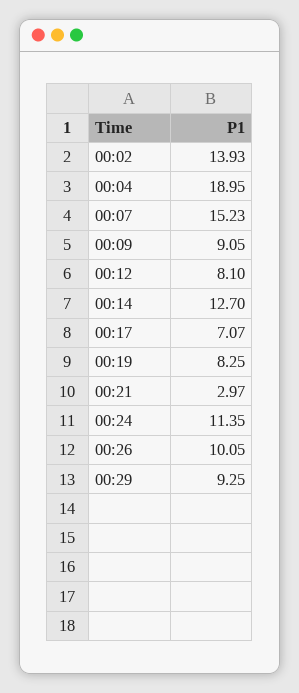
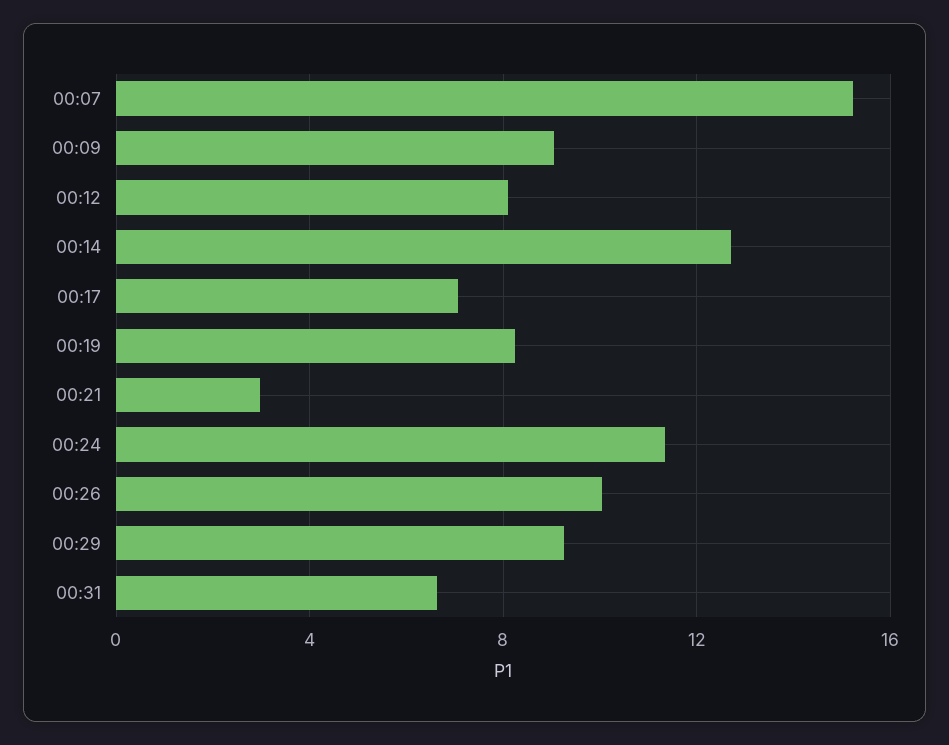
00:02: 13.93 -> none
00:04: 18.95 -> none
00:31: none -> 6.5

